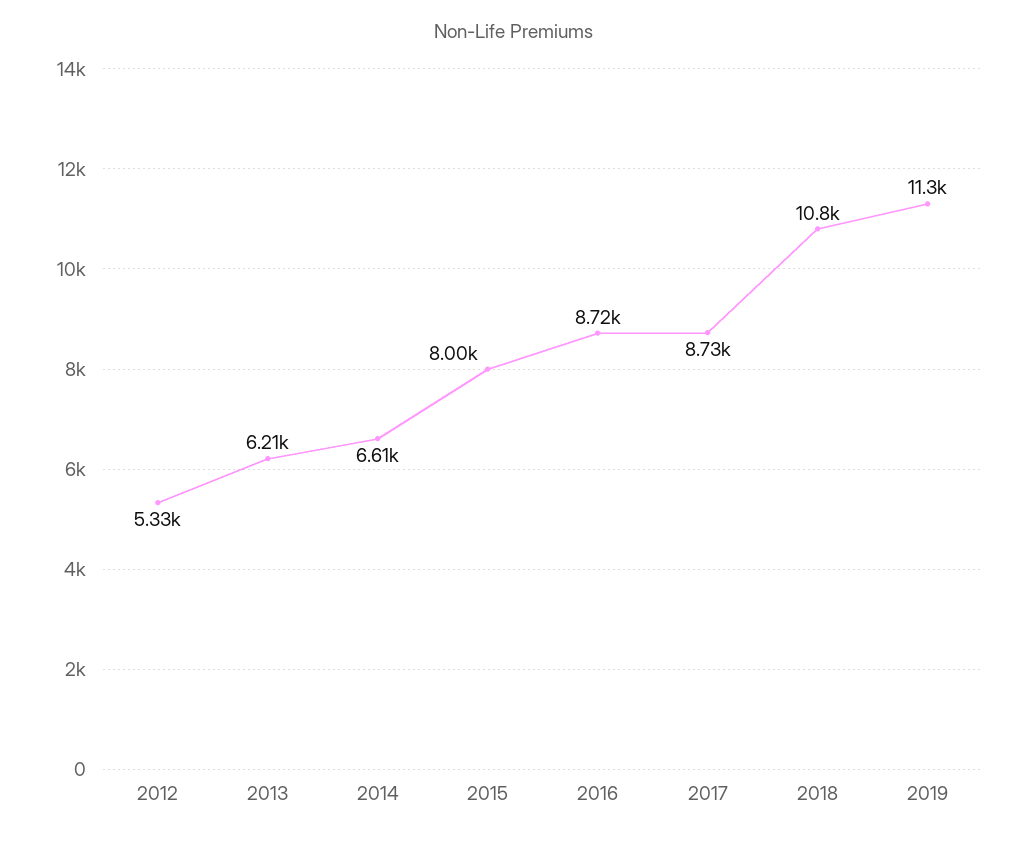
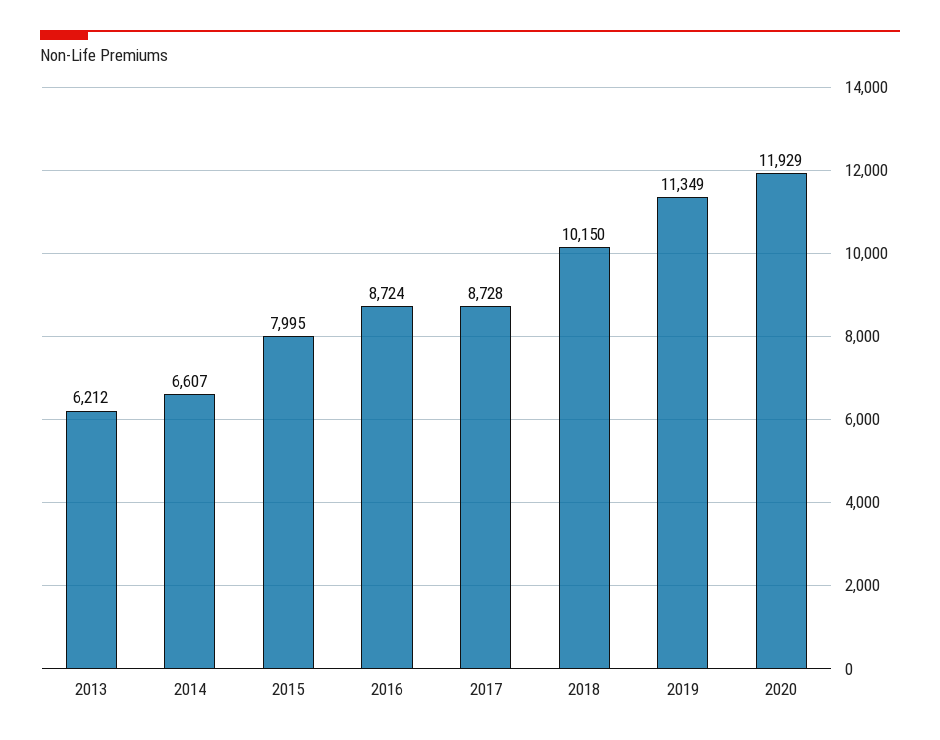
2012: 5330 -> none
2018: 10800 -> 10150
2020: none -> 11929

